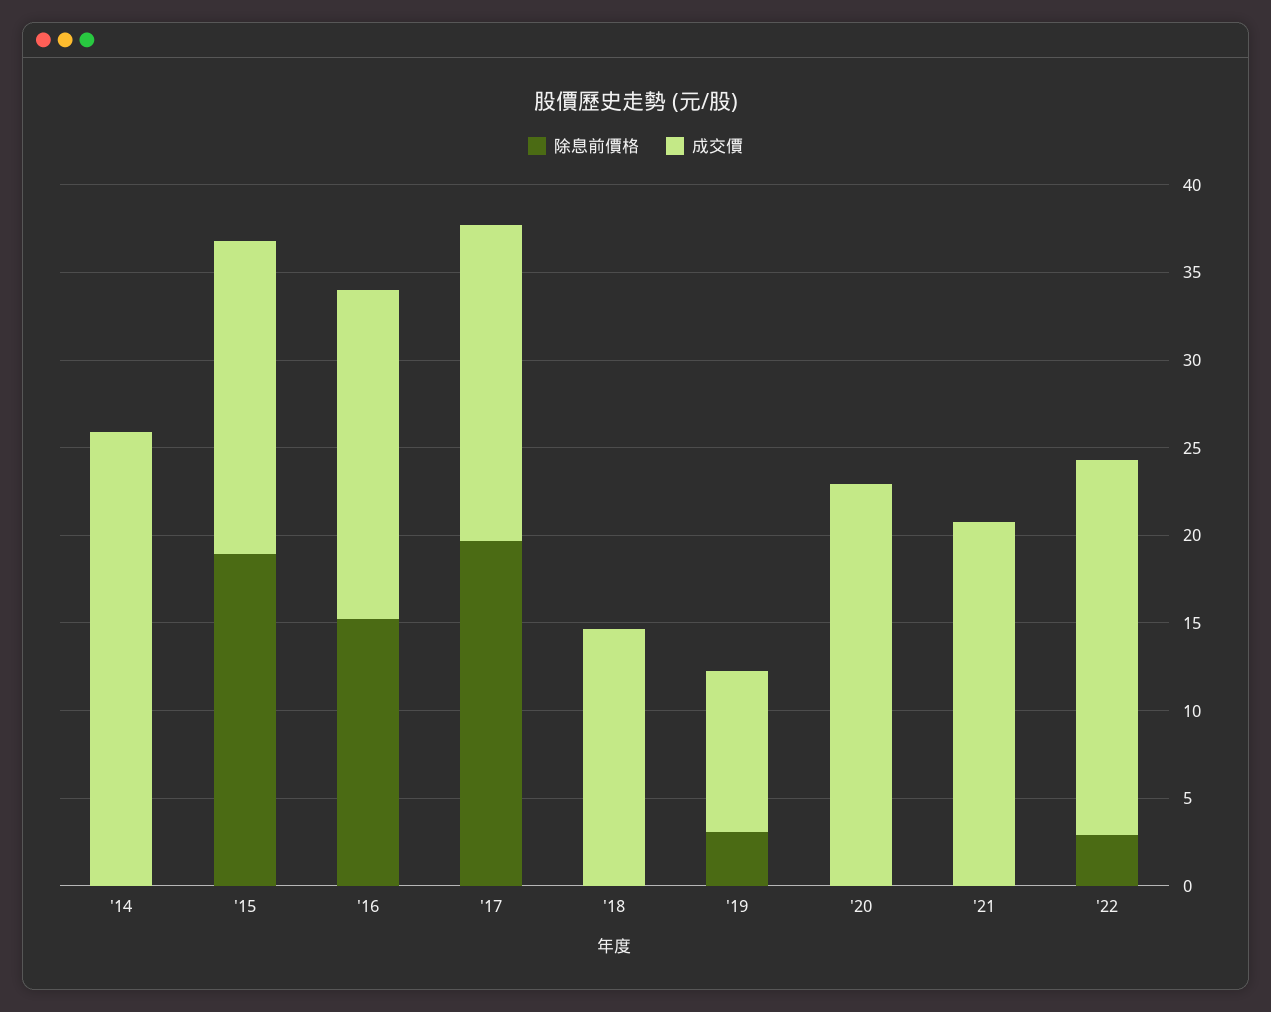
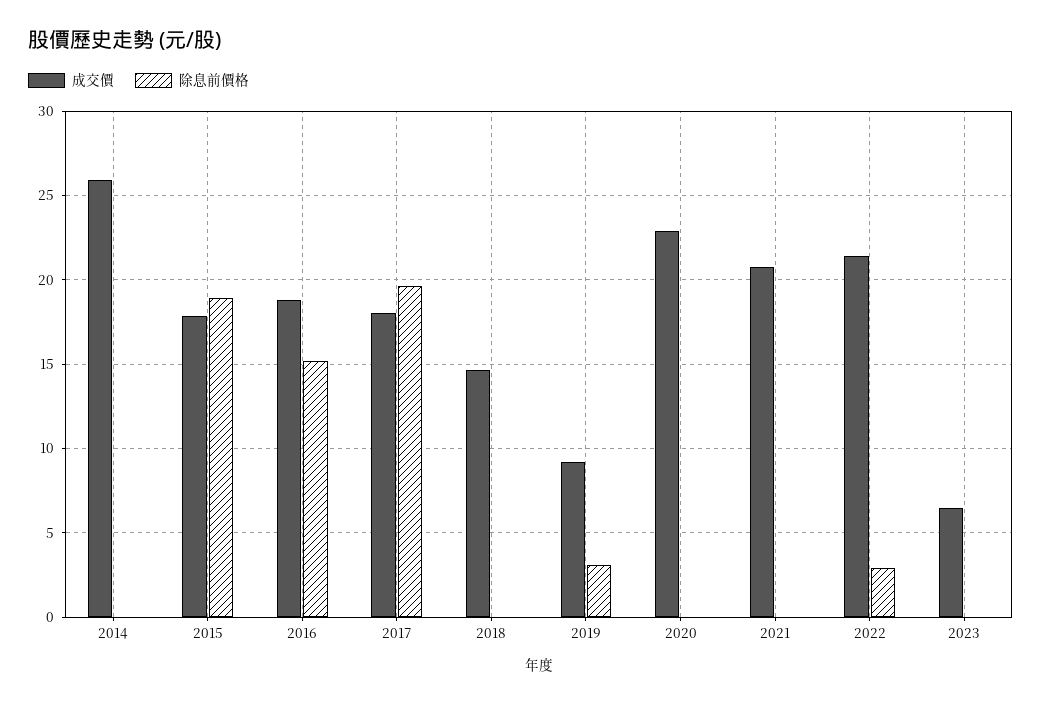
成交價, 2023: none -> 6.5
除息前價格, 2023: none -> 0

